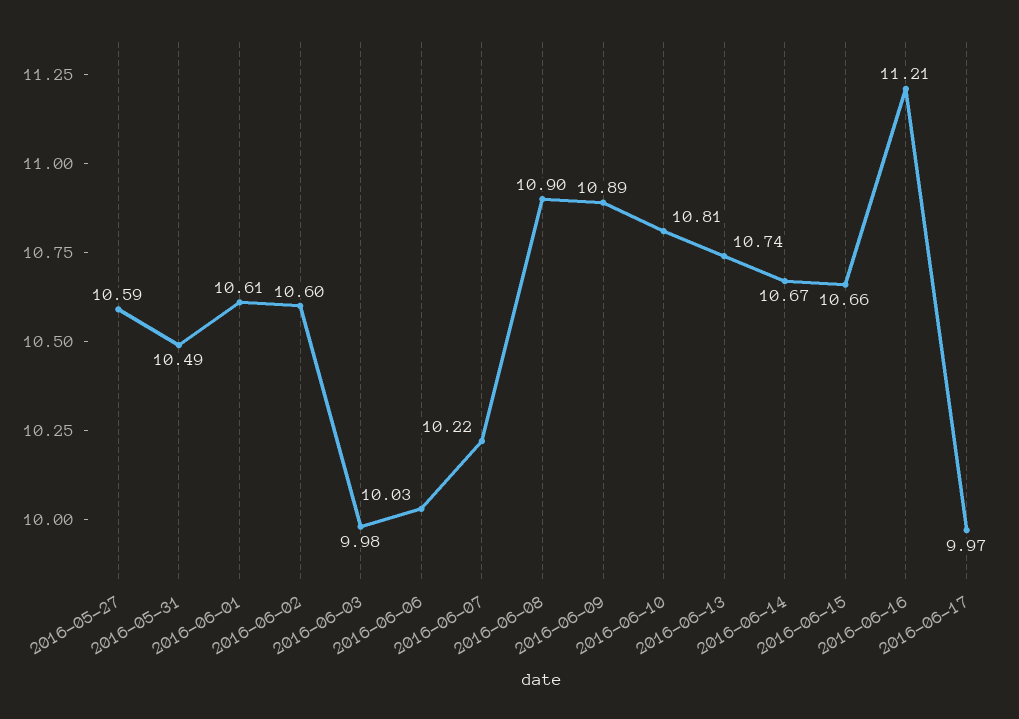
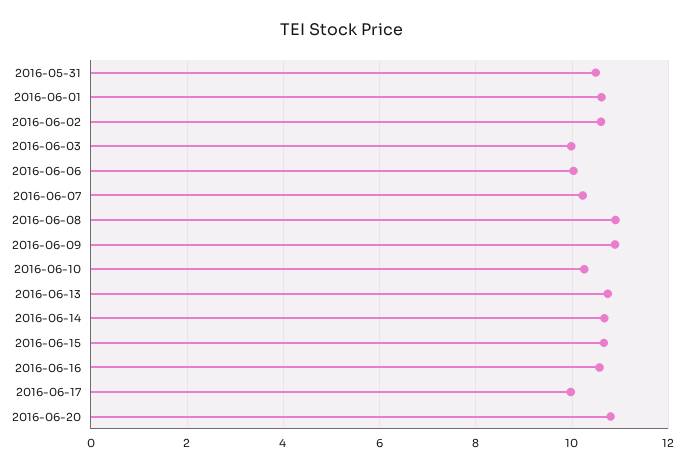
2016-05-27: 10.59 -> none
2016-06-10: 10.81 -> 10.2
2016-06-16: 11.21 -> 10.6
2016-06-20: none -> 10.8

